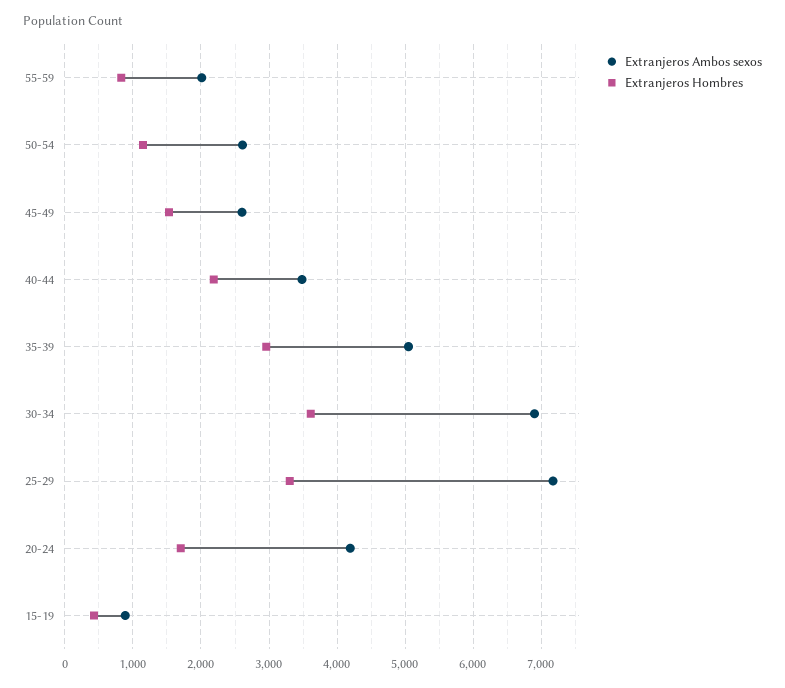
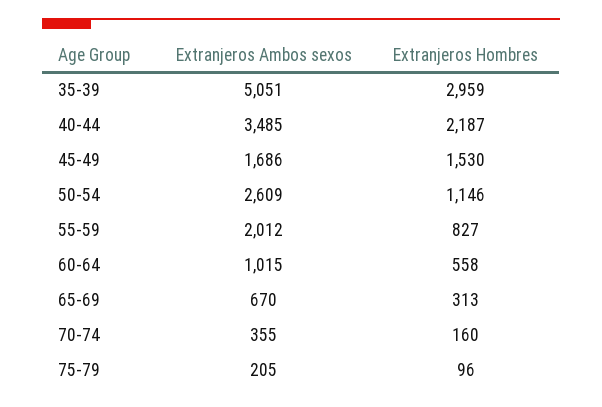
Extranjeros Ambos sexos, 45-49: 2600 -> 1686
Extranjeros Ambos sexos, 30-34: 6900 -> none
Extranjeros Hombres, 30-34: 3600 -> none
Extranjeros Ambos sexos, 25-29: 7200 -> none
Extranjeros Hombres, 25-29: 3300 -> none
Extranjeros Ambos sexos, 20-24: 4200 -> none
Extranjeros Hombres, 20-24: 1700 -> none
Extranjeros Ambos sexos, 15-19: 900 -> none
Extranjeros Hombres, 15-19: 400 -> none
Extranjeros Ambos sexos, 60-64: none -> 1015
Extranjeros Hombres, 60-64: none -> 558
Extranjeros Ambos sexos, 65-69: none -> 670
Extranjeros Hombres, 65-69: none -> 313
Extranjeros Ambos sexos, 70-74: none -> 355
Extranjeros Hombres, 70-74: none -> 160
Extranjeros Ambos sexos, 75-79: none -> 205
Extranjeros Hombres, 75-79: none -> 96

